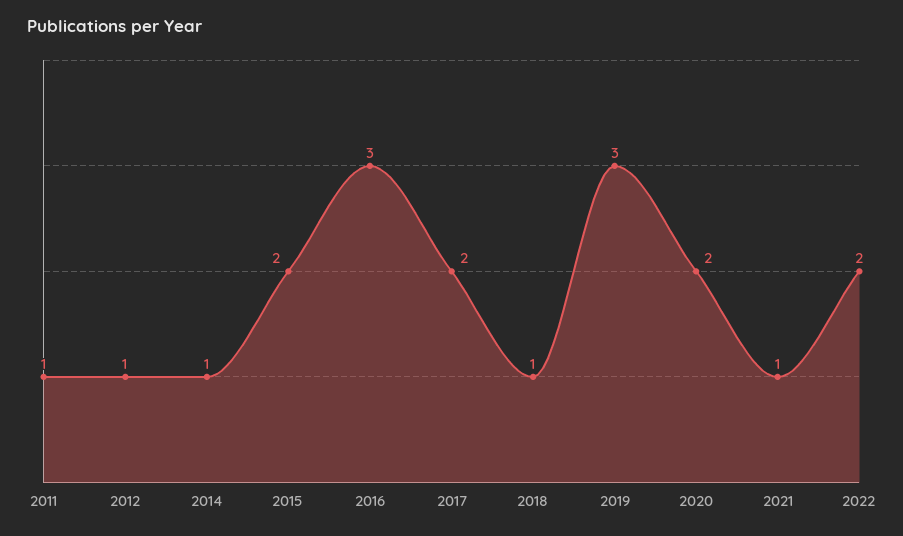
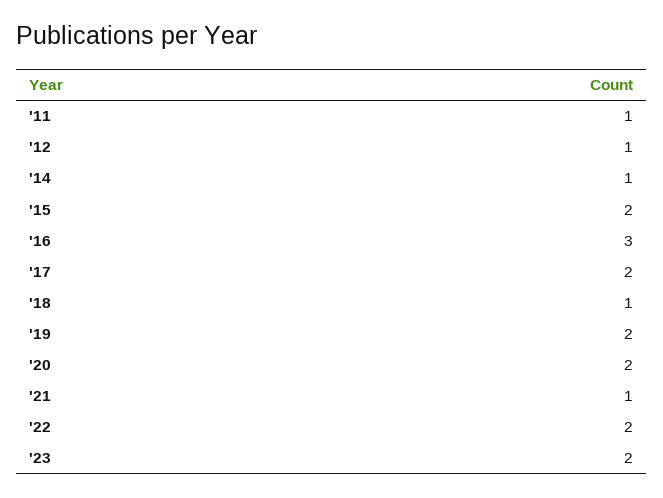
2019: 3 -> 2
'23: none -> 2

